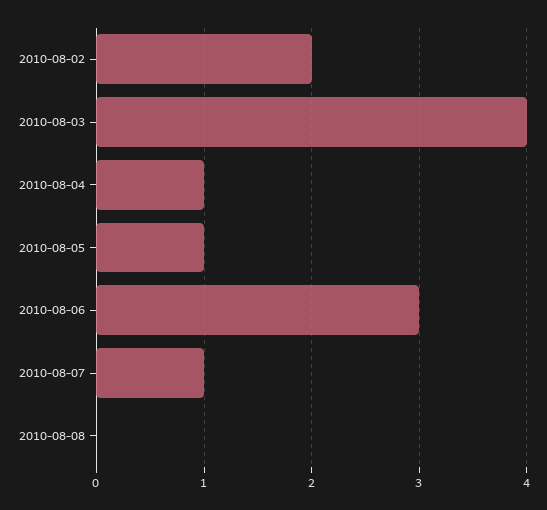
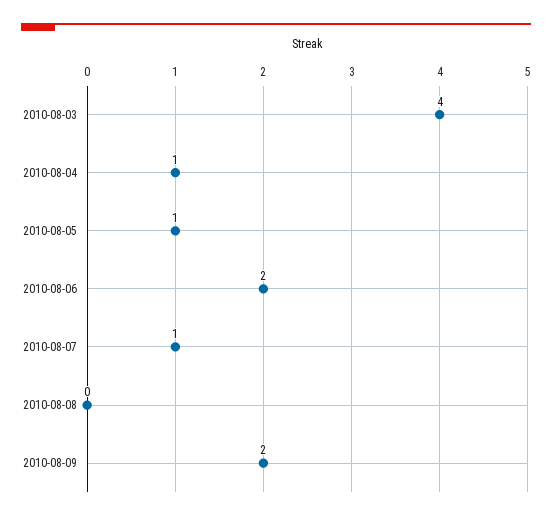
2010-08-02: 2 -> none
2010-08-06: 3 -> 2
2010-08-09: none -> 2

